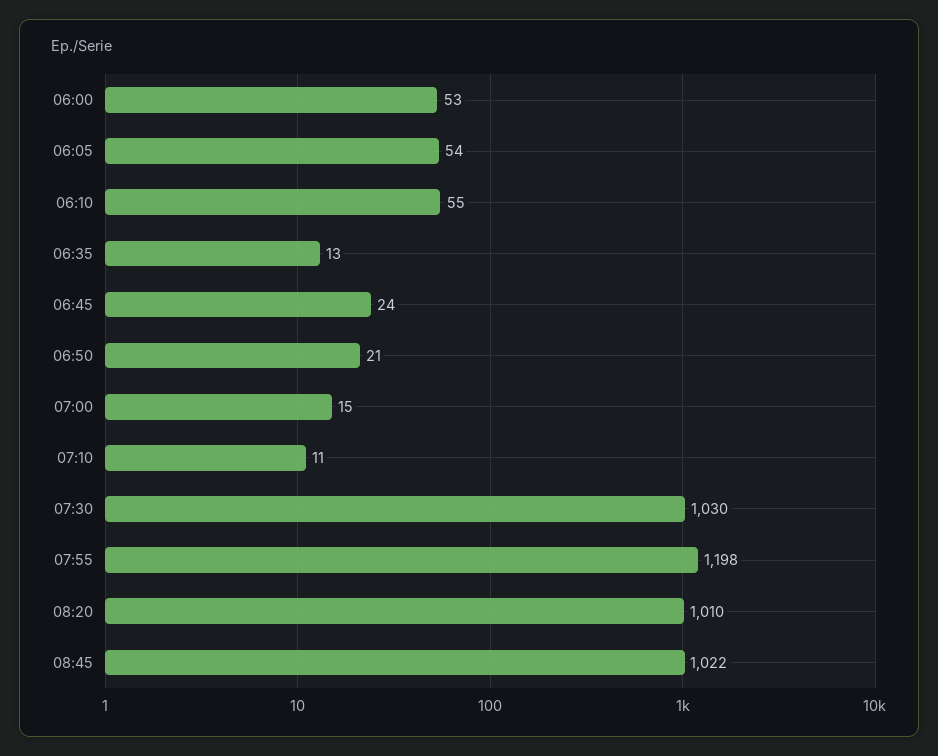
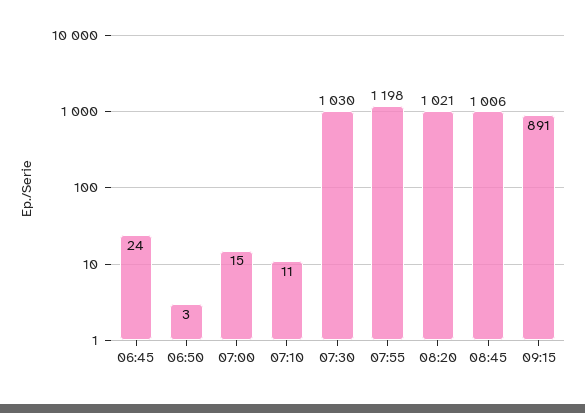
06:00: 53 -> none
06:05: 54 -> none
06:10: 55 -> none
06:35: 13 -> none
06:50: 21 -> 3
08:20: 1010 -> 1021
08:45: 1022 -> 1006
09:15: none -> 891

